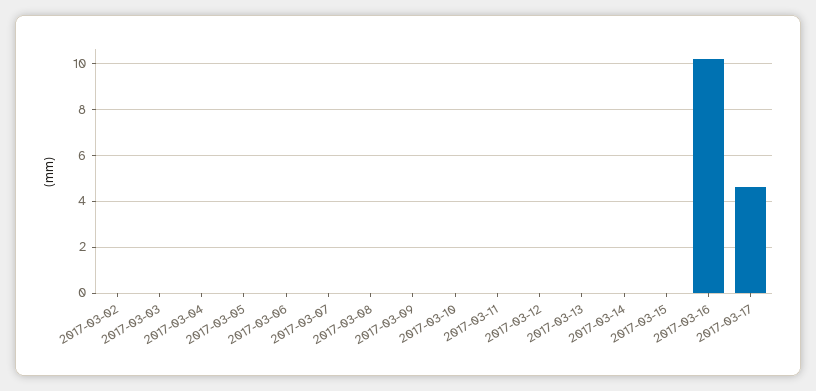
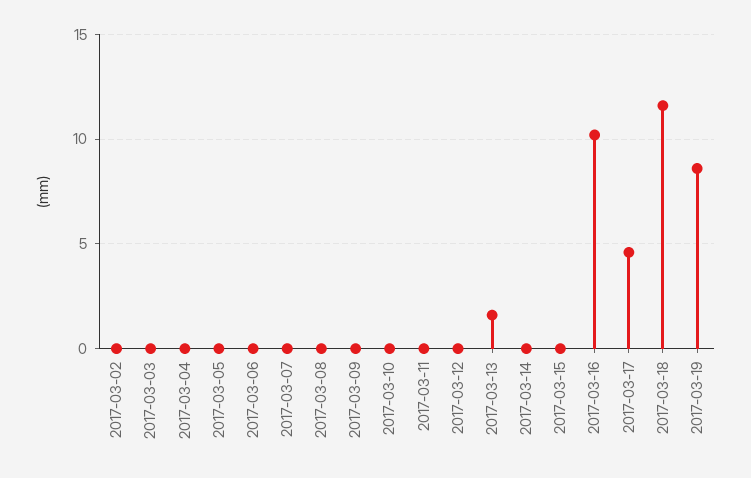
2017-03-13: 0 -> 1.5
2017-03-18: none -> 11.5
2017-03-19: none -> 8.5

